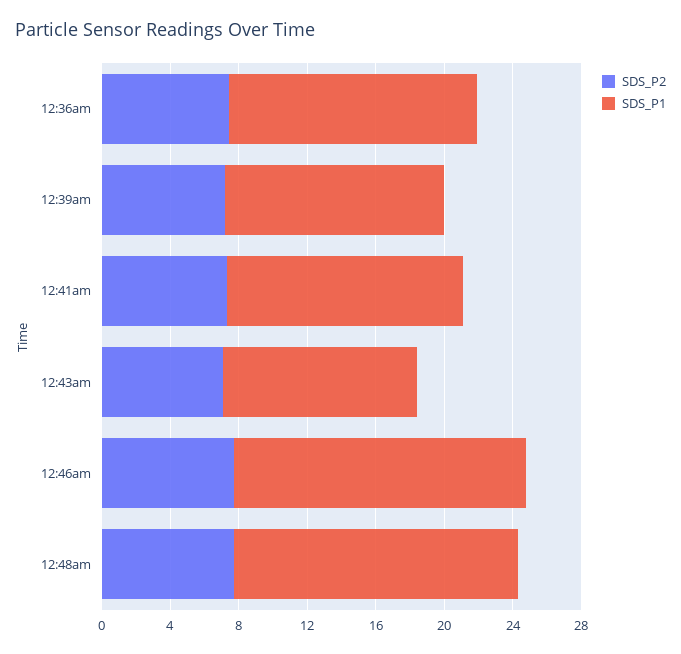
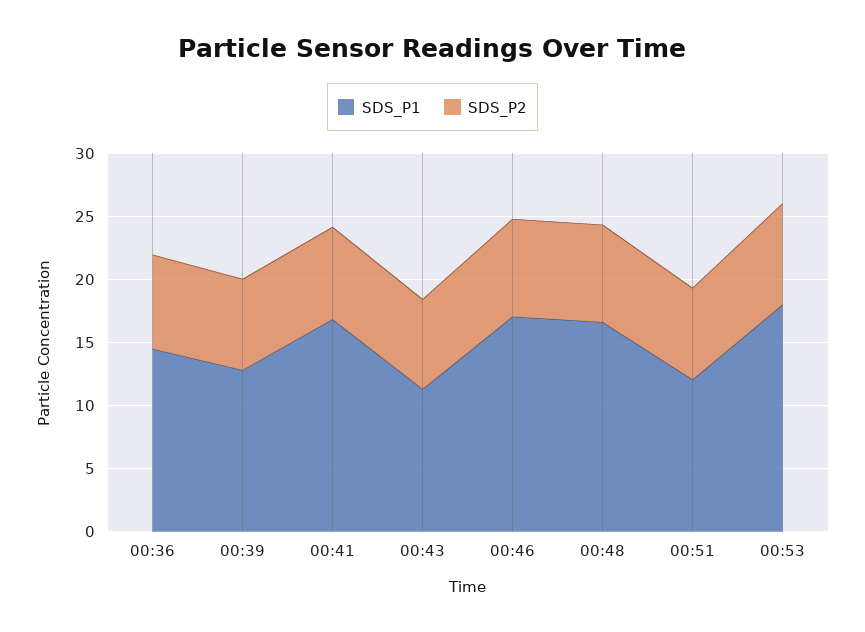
SDS_P1, 12:41am: 14 -> 17
SDS_P1, 00:51: none -> 12
SDS_P2, 00:51: none -> 7
SDS_P1, 00:53: none -> 18
SDS_P2, 00:53: none -> 8

